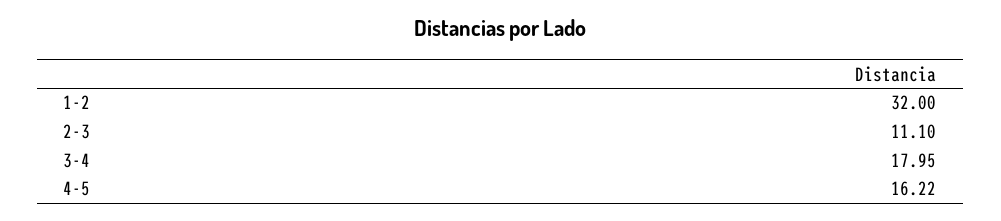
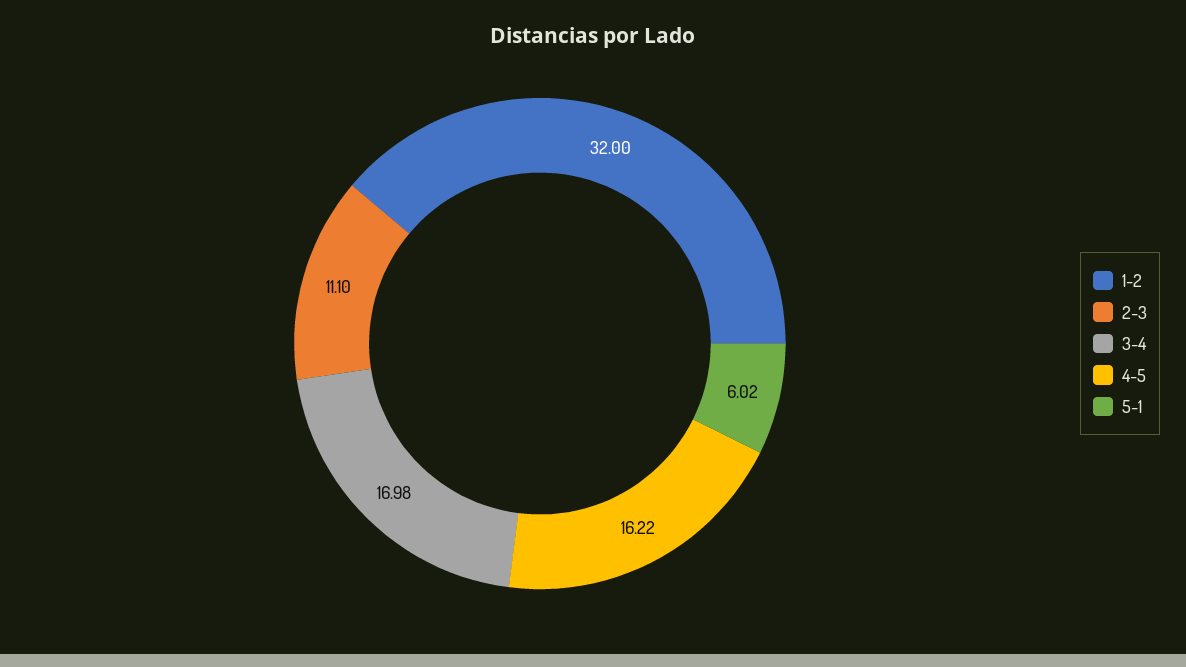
3-4: 17.95 -> 16.98
5-1: none -> 6.02

